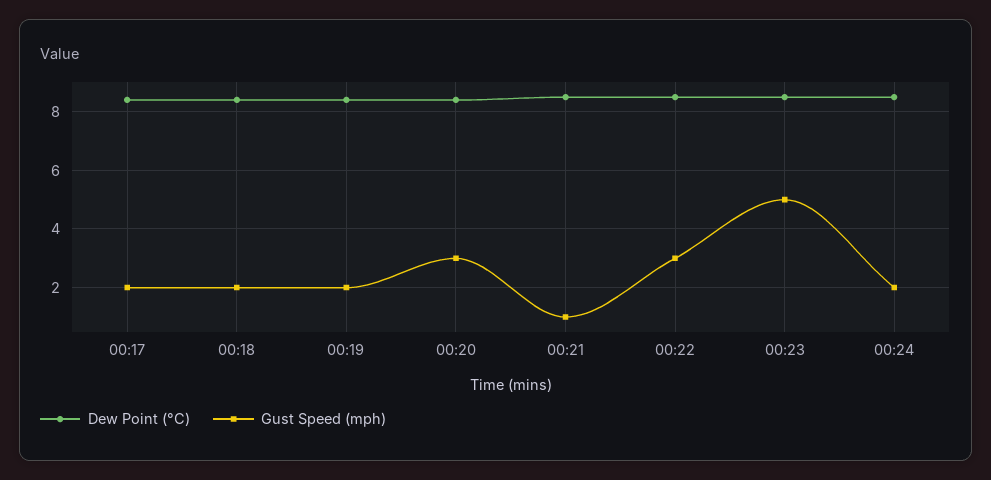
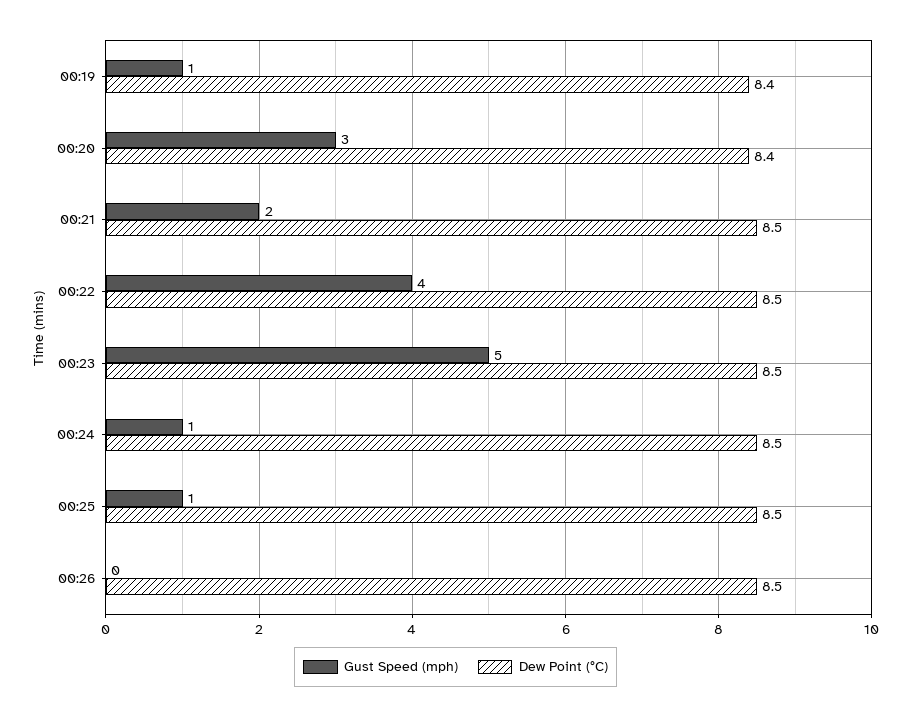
Dew Point (°C), 00:17: 8.5 -> none
Gust Speed (mph), 00:17: 2 -> none
Dew Point (°C), 00:18: 8.5 -> none
Gust Speed (mph), 00:18: 2 -> none
Gust Speed (mph), 00:19: 2 -> 1
Gust Speed (mph), 00:21: 1 -> 2
Gust Speed (mph), 00:22: 3 -> 4
Gust Speed (mph), 00:24: 2 -> 1
Gust Speed (mph), 00:25: none -> 1
Dew Point (°C), 00:25: none -> 8.5
Gust Speed (mph), 00:26: none -> 0
Dew Point (°C), 00:26: none -> 8.5

